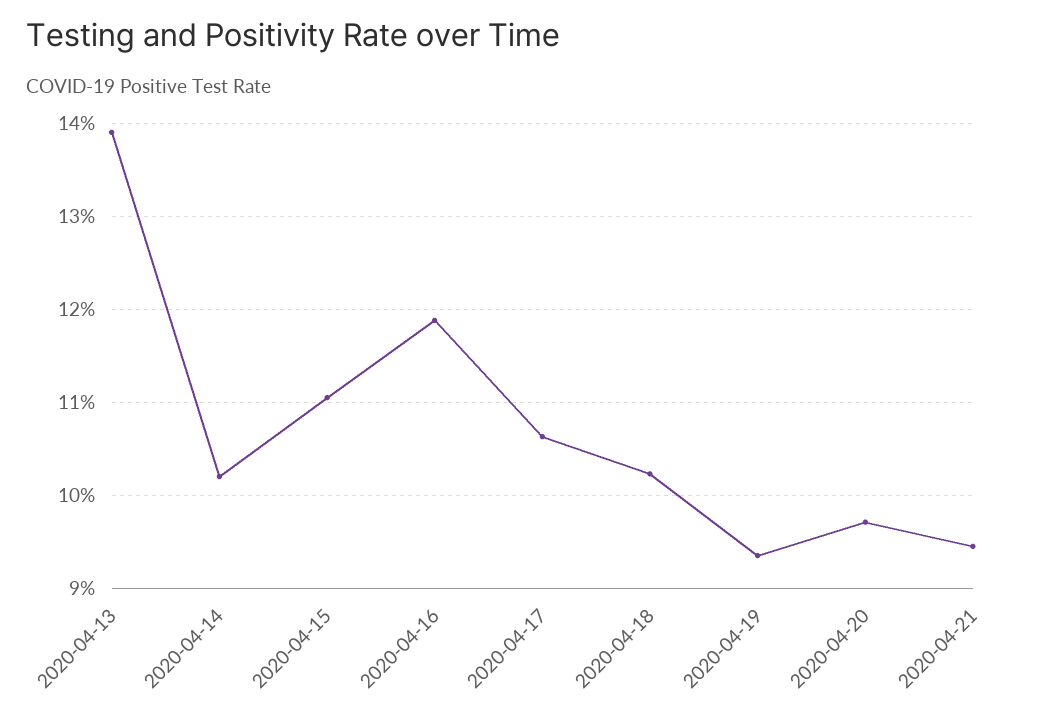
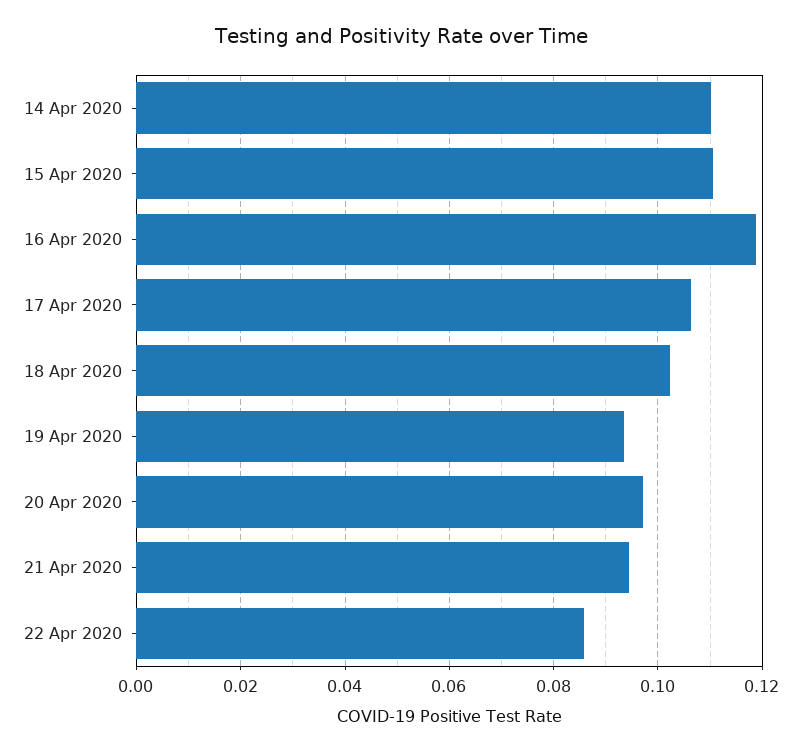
2020-04-13: 0.139 -> none
2020-04-14: 0.102 -> 0.11
22 Apr 2020: none -> 0.086

